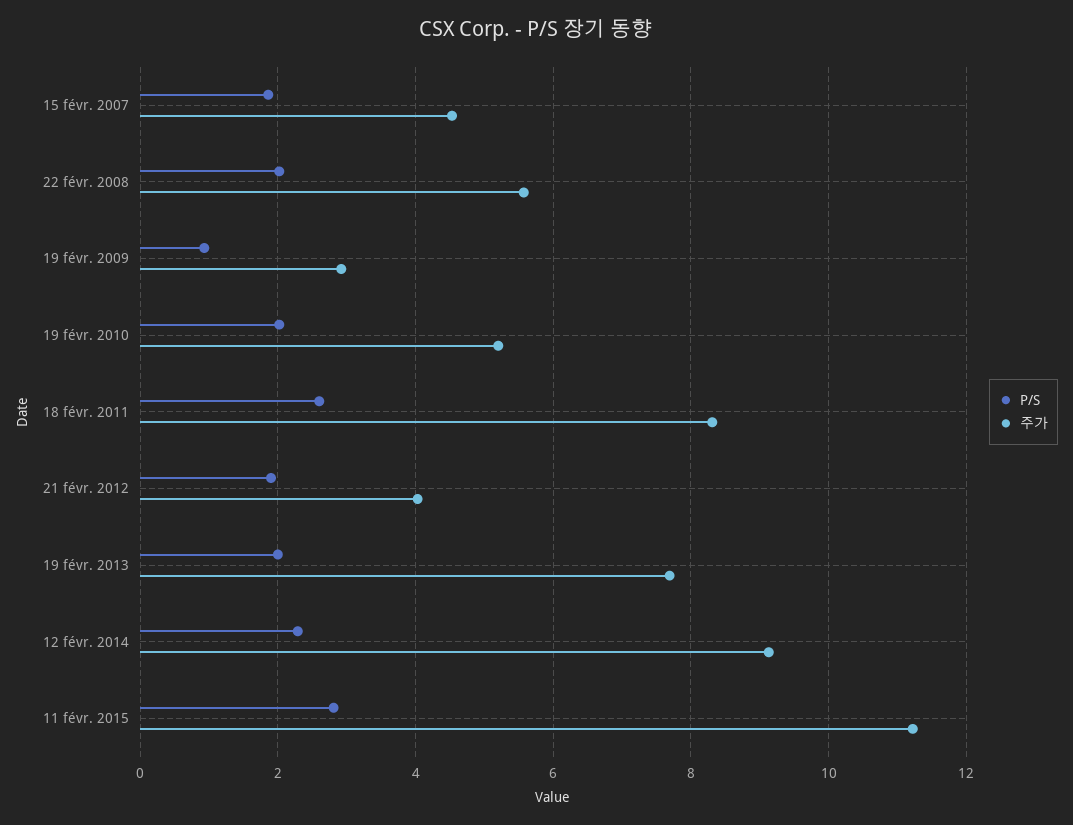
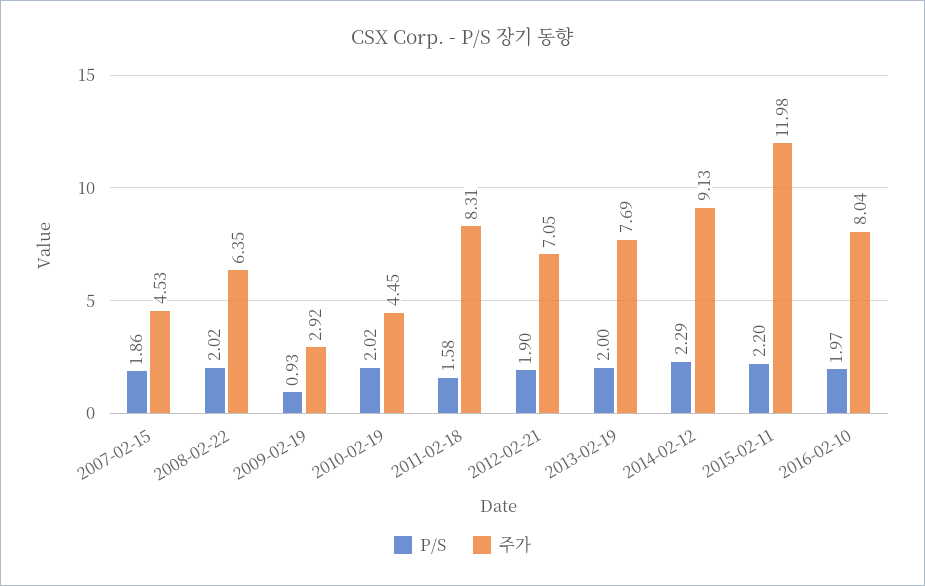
주가, 22 févr. 2008: 5.6 -> 6.35
주가, 19 févr. 2010: 5.2 -> 4.45
P/S, 18 févr. 2011: 2.6 -> 1.58
주가, 21 févr. 2012: 4 -> 7.05
P/S, 11 févr. 2015: 2.8 -> 2.2
주가, 11 févr. 2015: 11.2 -> 11.98
P/S, 2016-02-10: none -> 1.97
주가, 2016-02-10: none -> 8.04

